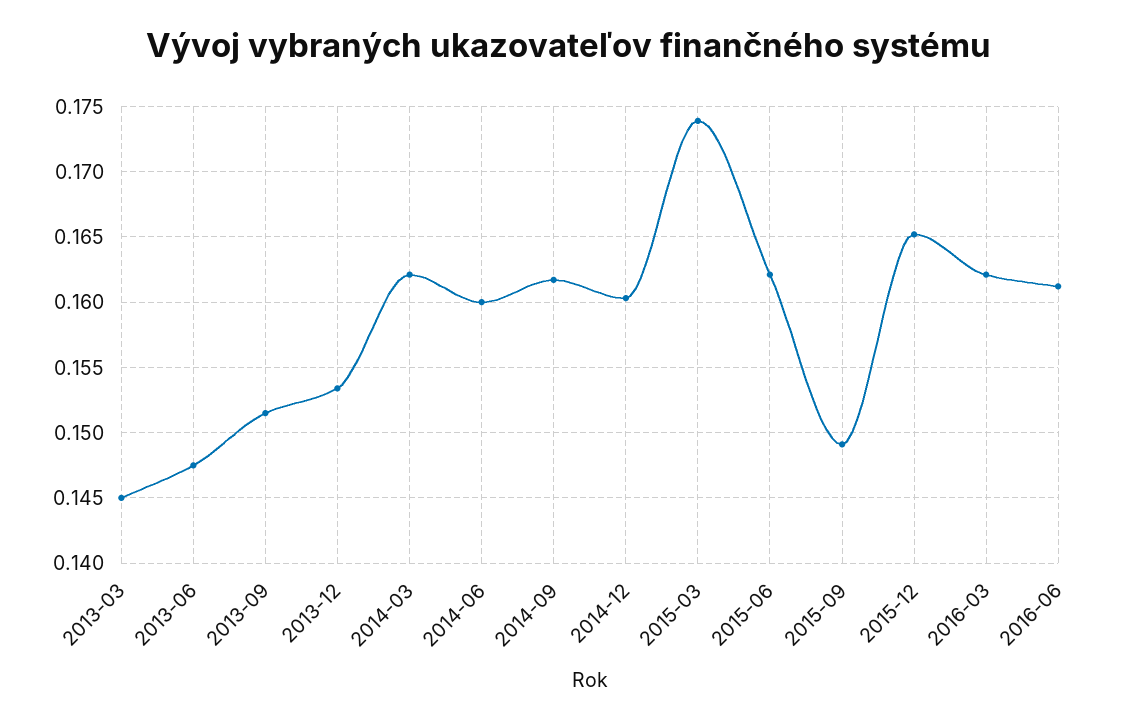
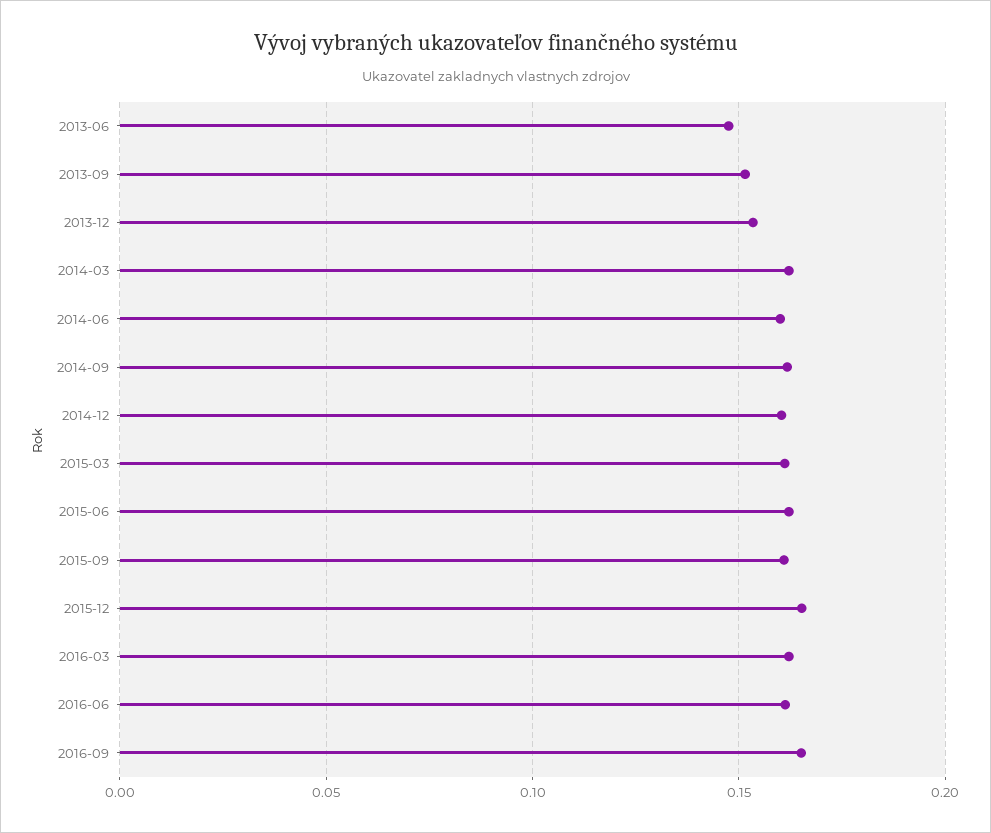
2013-03: 0.145 -> none
2015-03: 0.174 -> 0.16
2015-09: 0.149 -> 0.16
2016-09: none -> 0.165

